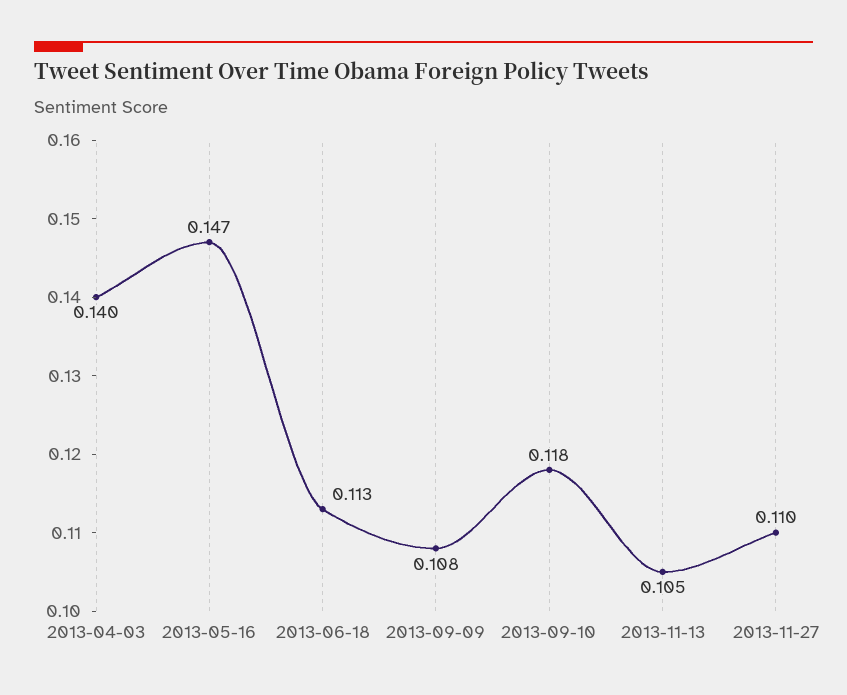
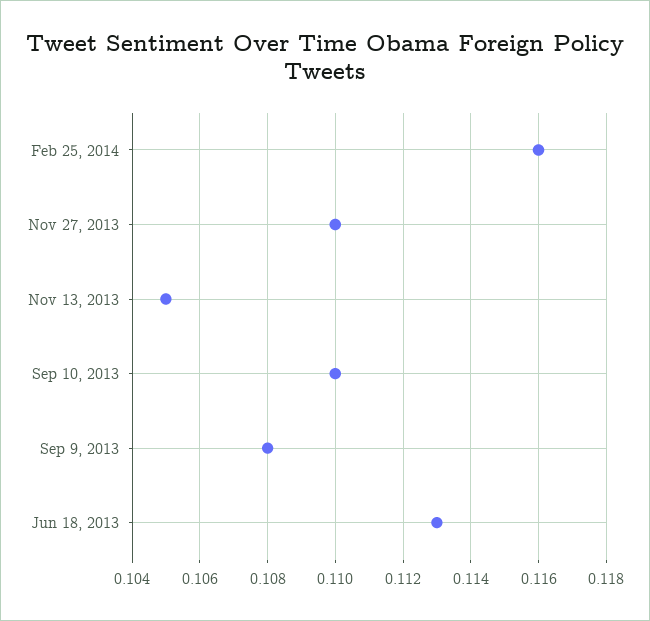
2013-04-03: 0.14 -> none
2013-05-16: 0.147 -> none
2013-09-10: 0.118 -> 0.11
Feb 25, 2014: none -> 0.116

